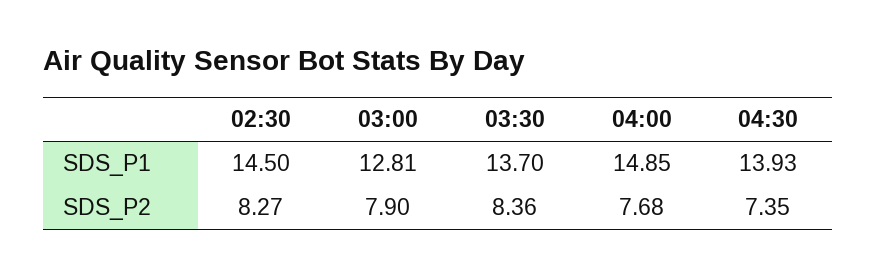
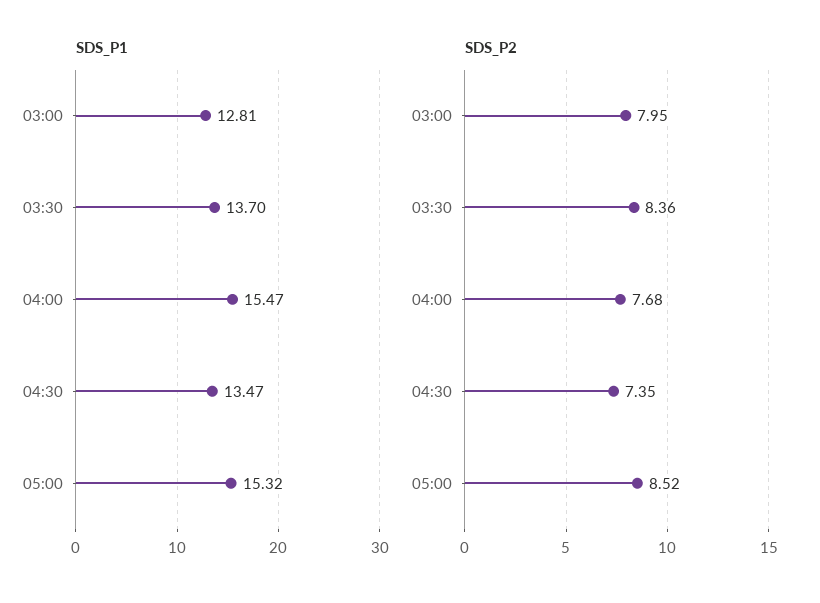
SDS_P1, 02:30: 14.5 -> none
SDS_P1, 04:00: 14.85 -> 15.47
SDS_P1, 04:30: 13.93 -> 13.47
SDS_P2, 02:30: 8.27 -> none
SDS_P2, 03:00: 7.9 -> 7.95
SDS_P1, 05:00: none -> 15.32
SDS_P2, 05:00: none -> 8.52

